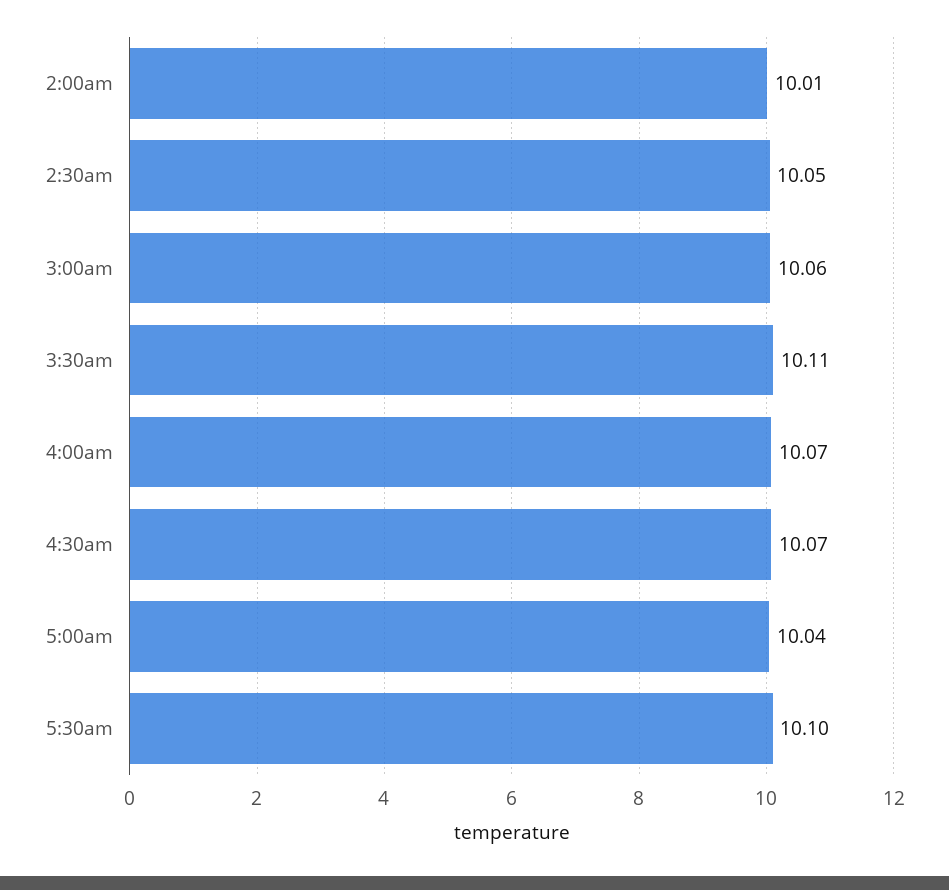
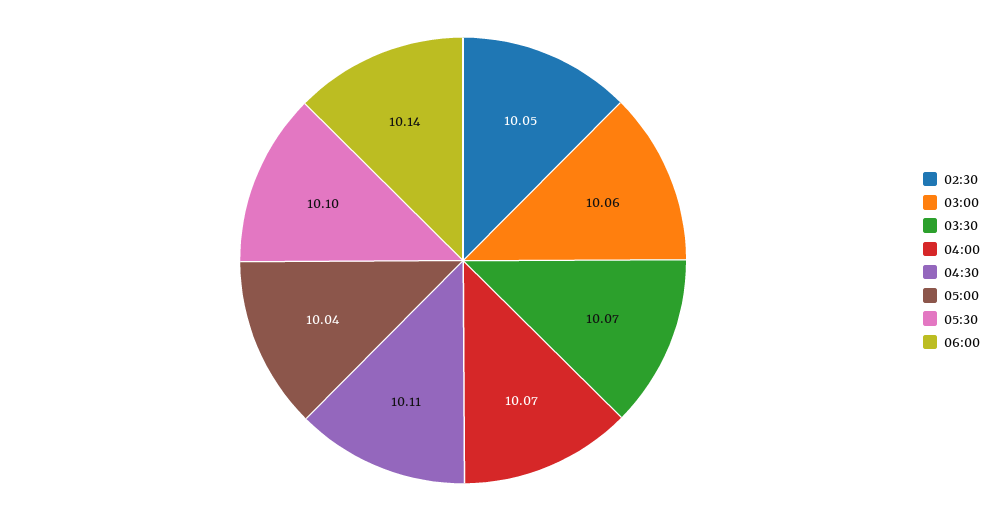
2:00am: 10.01 -> none
3:30am: 10.11 -> 10.07
4:30am: 10.07 -> 10.11
06:00: none -> 10.14

